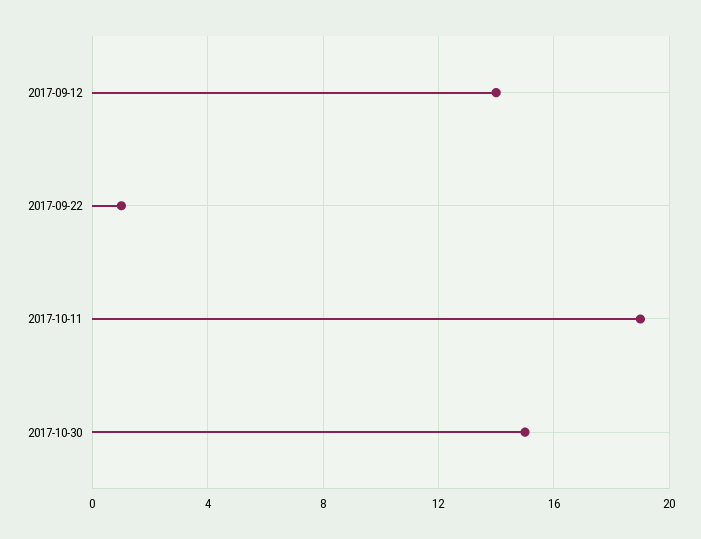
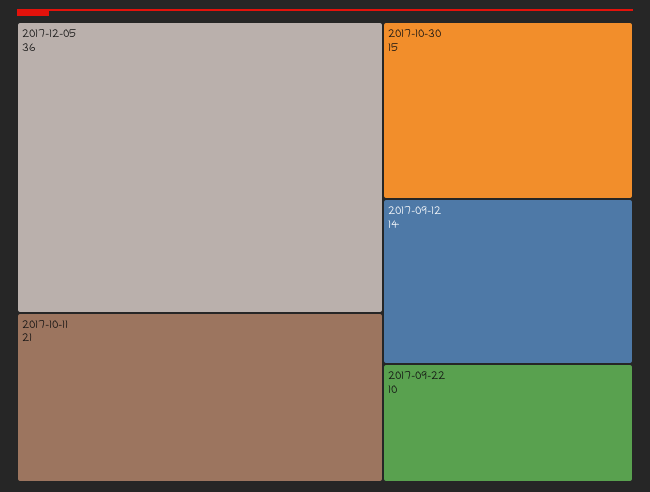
2017-09-22: 1 -> 10
2017-10-11: 19 -> 21
2017-12-05: none -> 36

